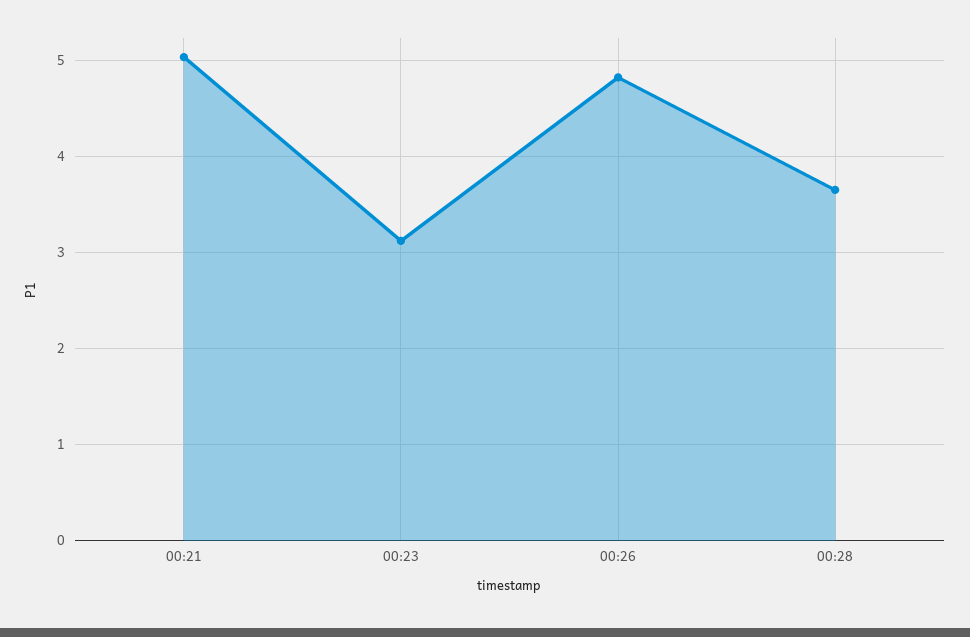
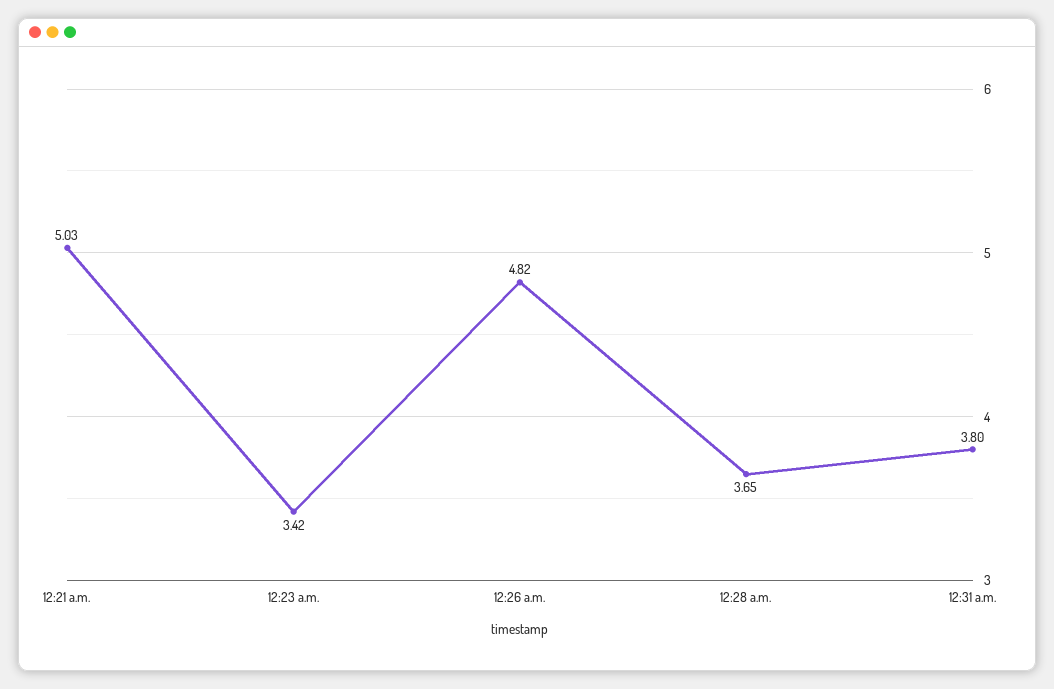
00:23: 3.1 -> 3.42
12:31 a.m.: none -> 3.8

